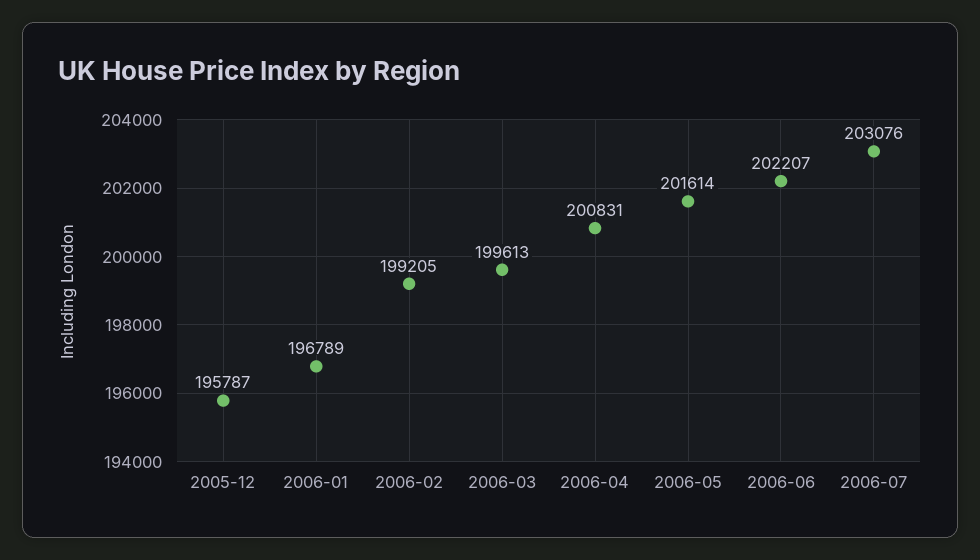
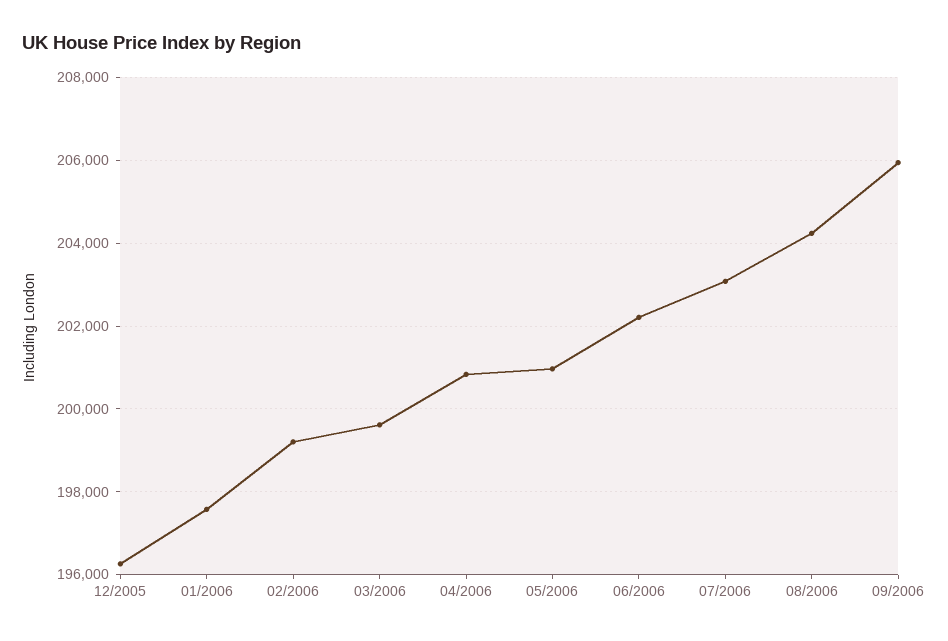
2005-12: 195787 -> 196200
2006-01: 196789 -> 197600
2006-05: 201614 -> 201000
08/2006: none -> 204200
09/2006: none -> 206000

